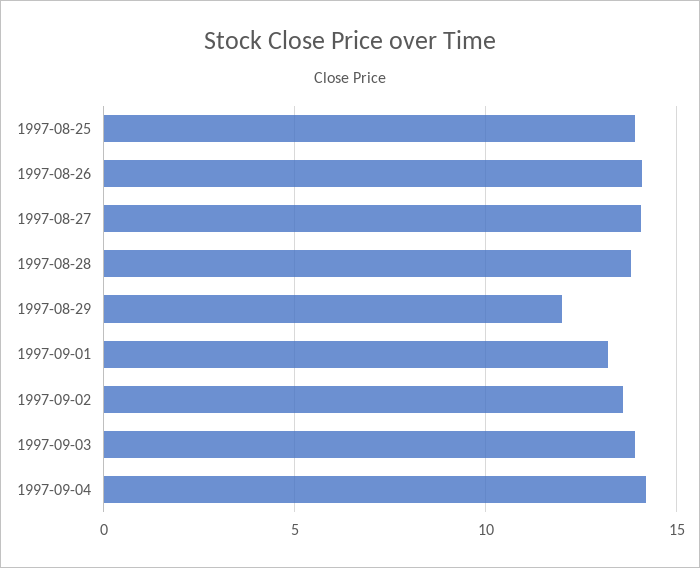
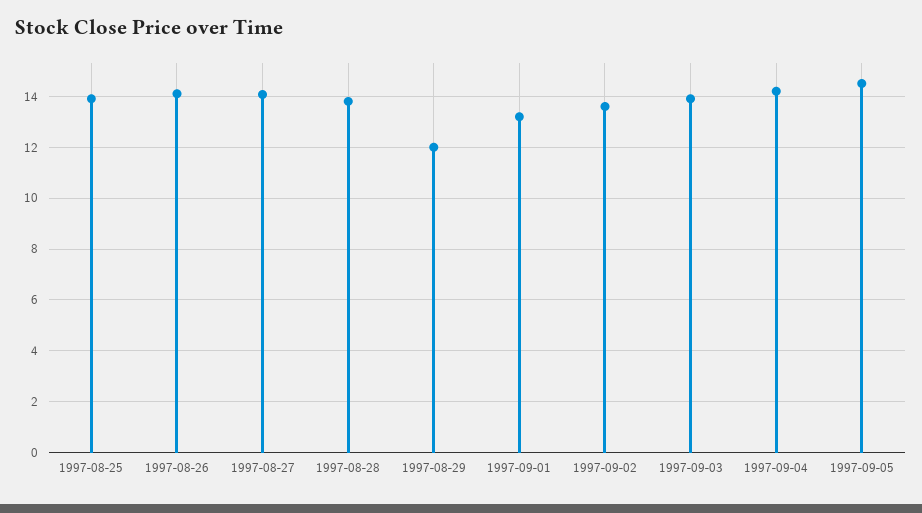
1997-09-05: none -> 14.5

